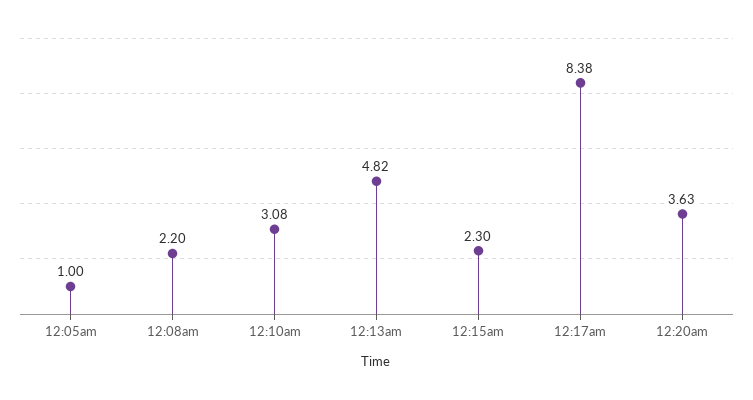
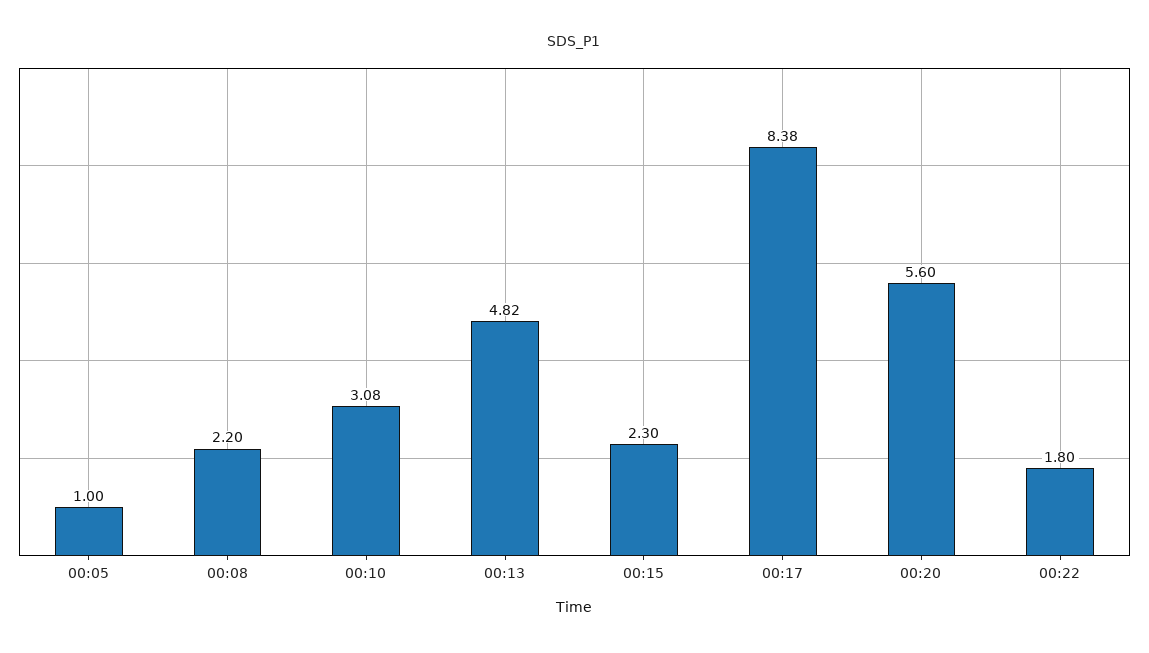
12:20am: 3.63 -> 5.6
00:22: none -> 1.8

